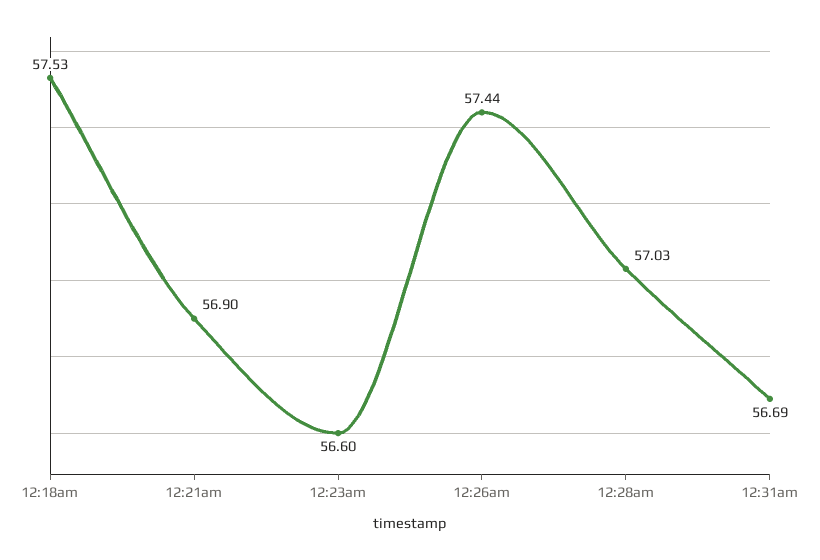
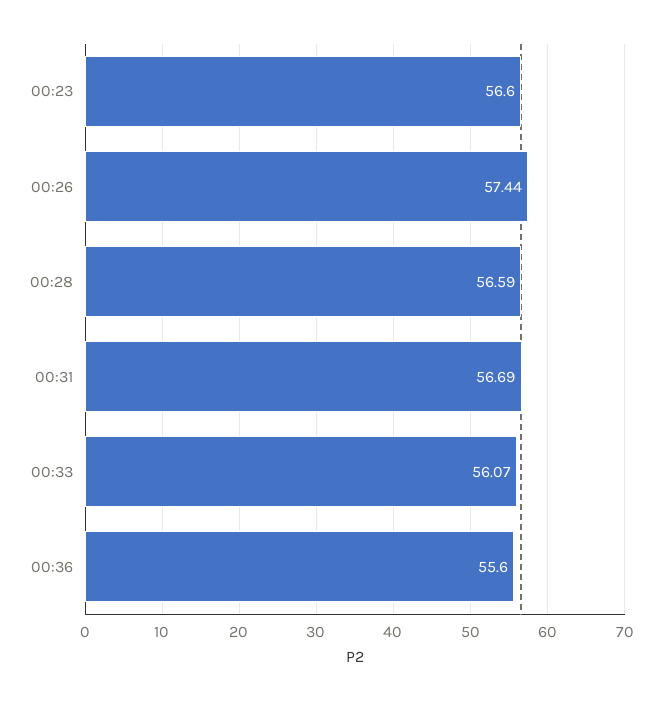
12:18am: 57.53 -> none
12:21am: 56.9 -> none
12:28am: 57.03 -> 56.59
00:33: none -> 56.07
00:36: none -> 55.6

